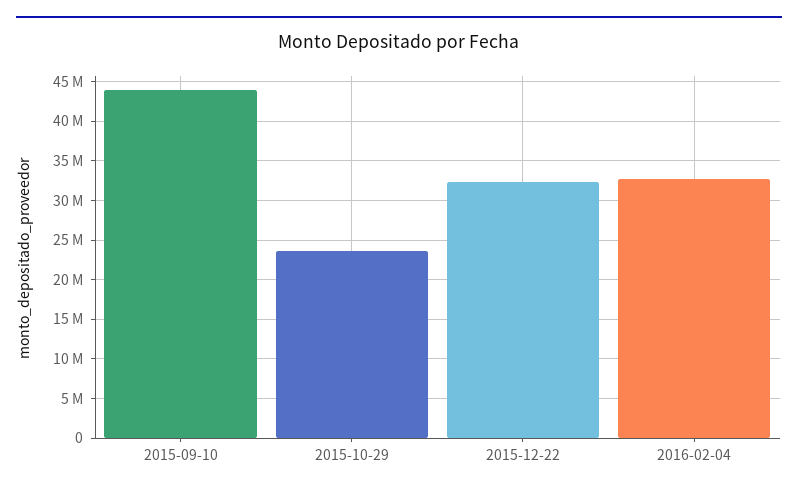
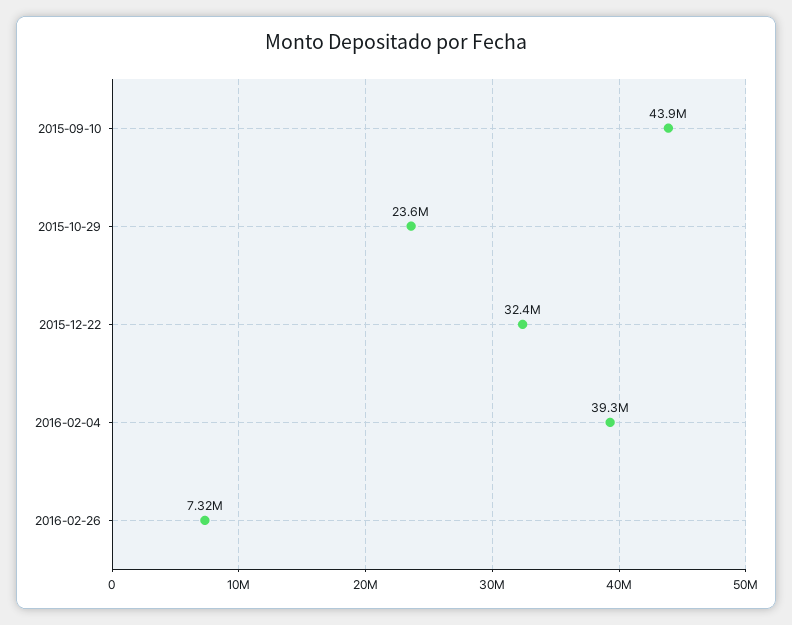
2016-02-04: 33000000 -> 39300000
2016-02-26: none -> 7320000

